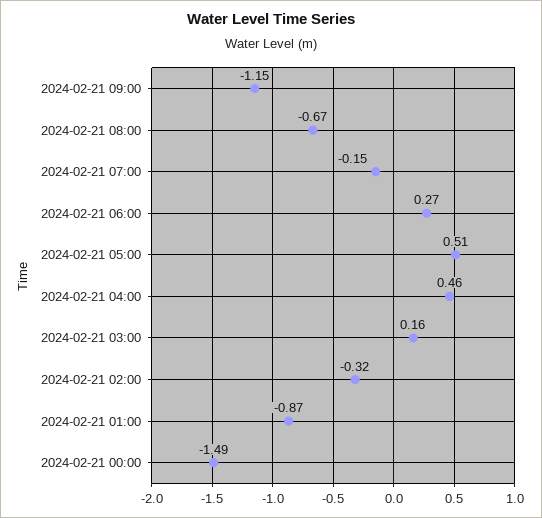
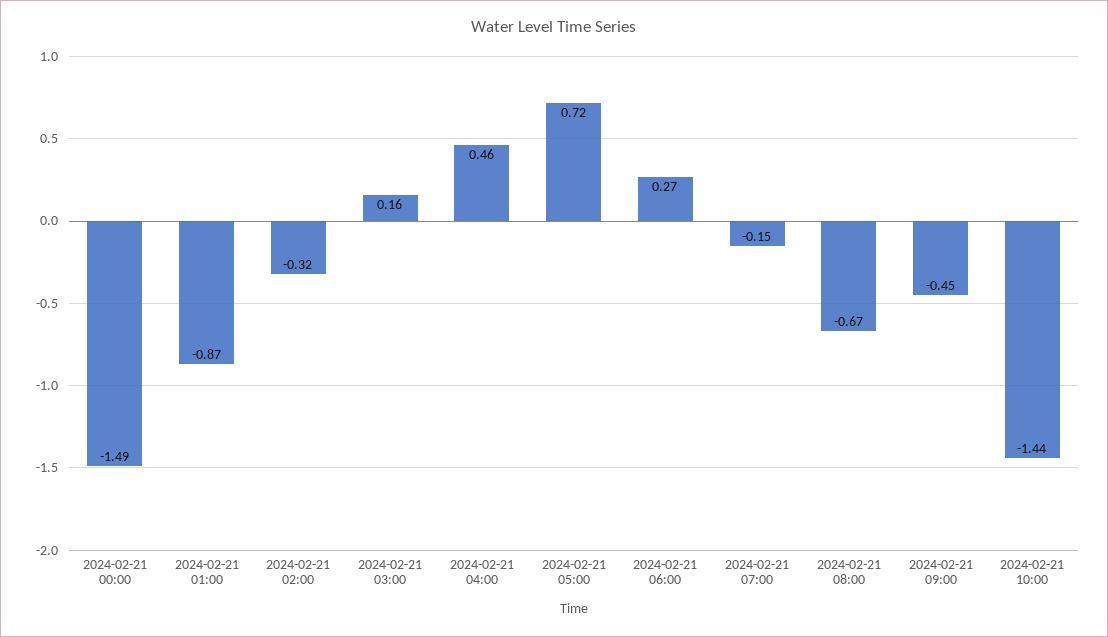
2024-02-21 09:00: -1.15 -> -0.45
2024-02-21 05:00: 0.51 -> 0.72
2024-02-21 10:00: none -> -1.44

